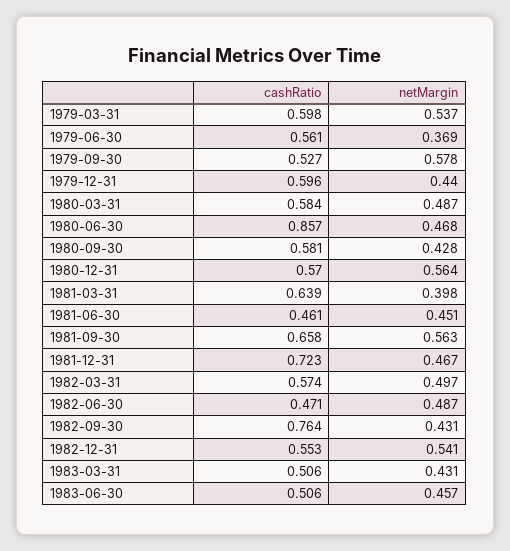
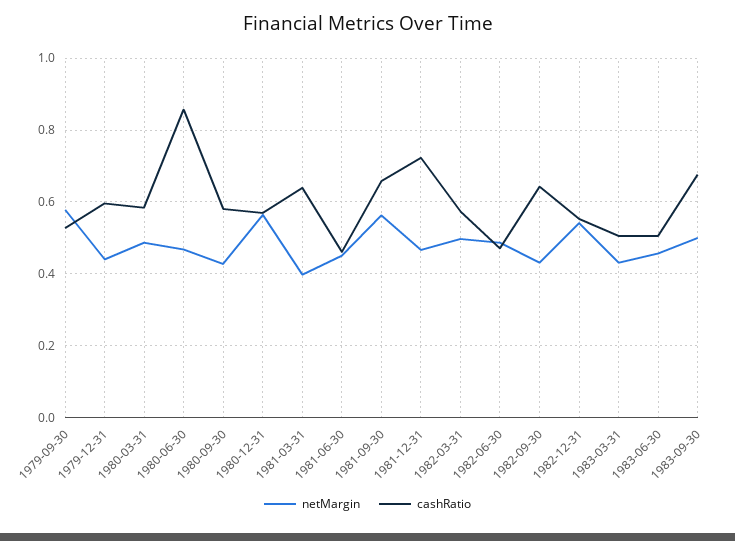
cashRatio, 1979-03-31: 0.598 -> none
netMargin, 1979-03-31: 0.537 -> none
cashRatio, 1979-06-30: 0.561 -> none
netMargin, 1979-06-30: 0.369 -> none
cashRatio, 1982-09-30: 0.764 -> 0.64
netMargin, 1983-09-30: none -> 0.5
cashRatio, 1983-09-30: none -> 0.68

